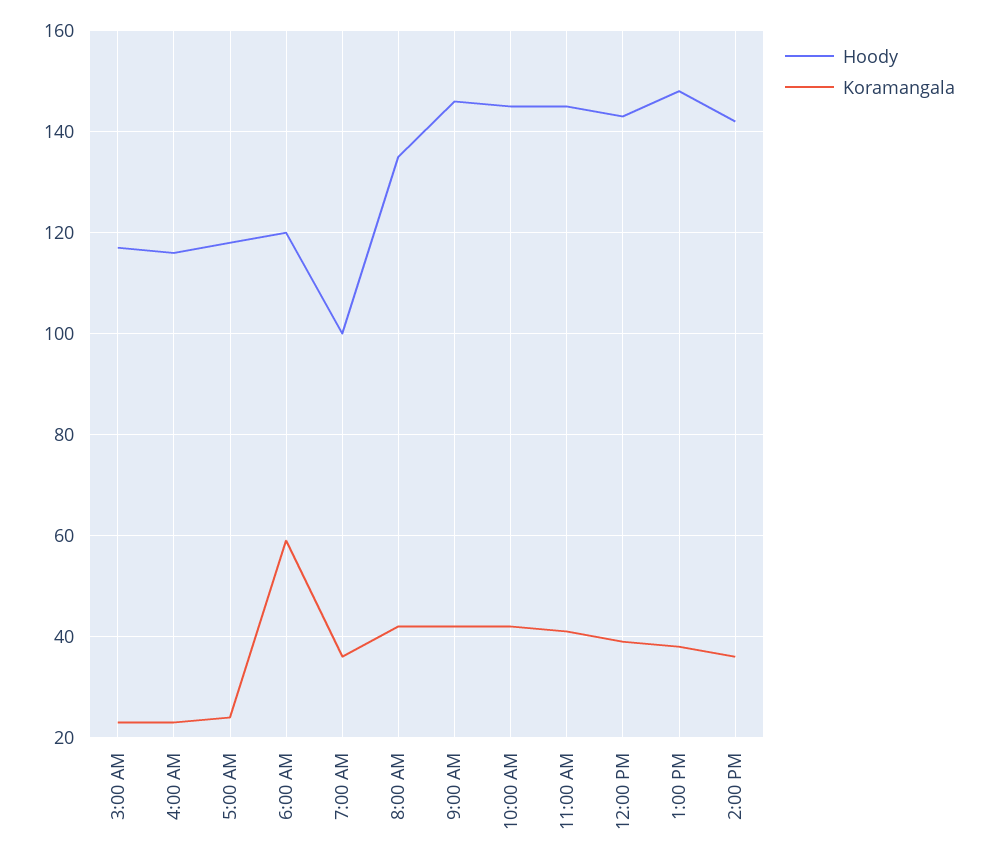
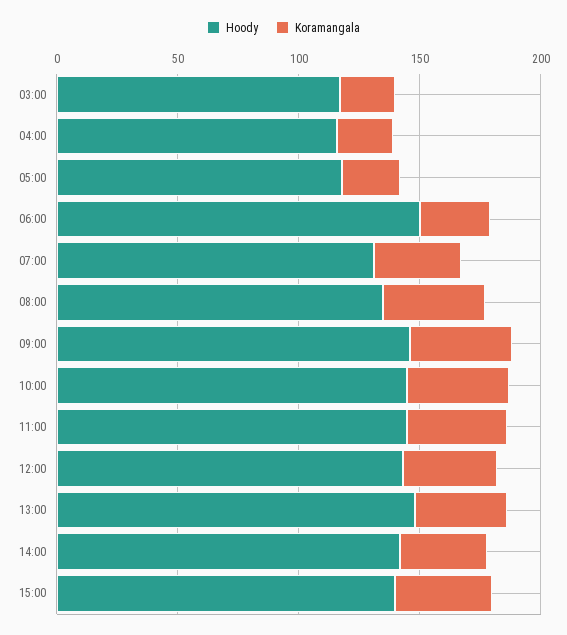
Hoody, 6:00 AM: 120 -> 150
Koramangala, 6:00 AM: 60 -> 30
Hoody, 7:00 AM: 100 -> 130
Hoody, 15:00: none -> 140
Koramangala, 15:00: none -> 40

